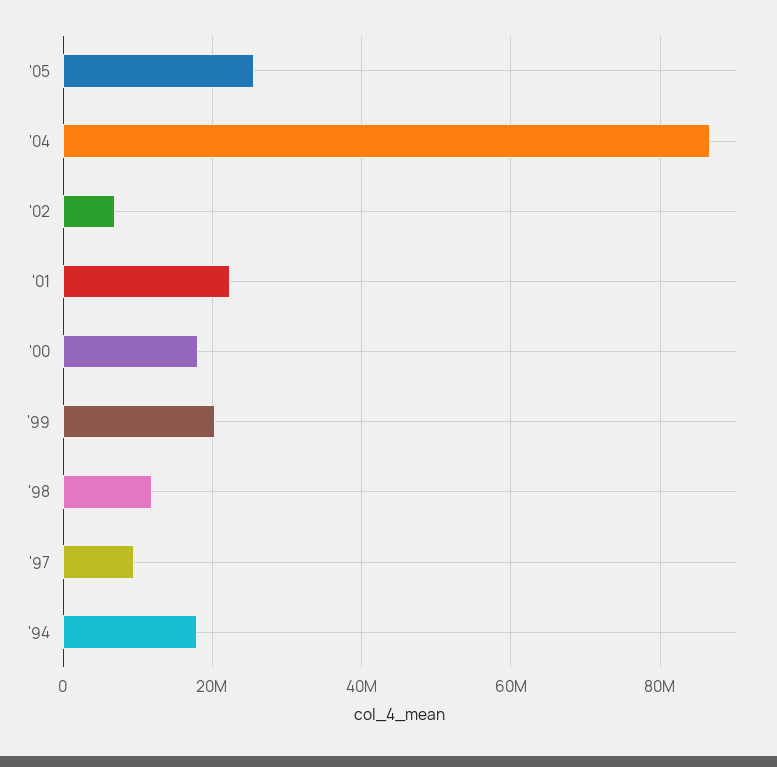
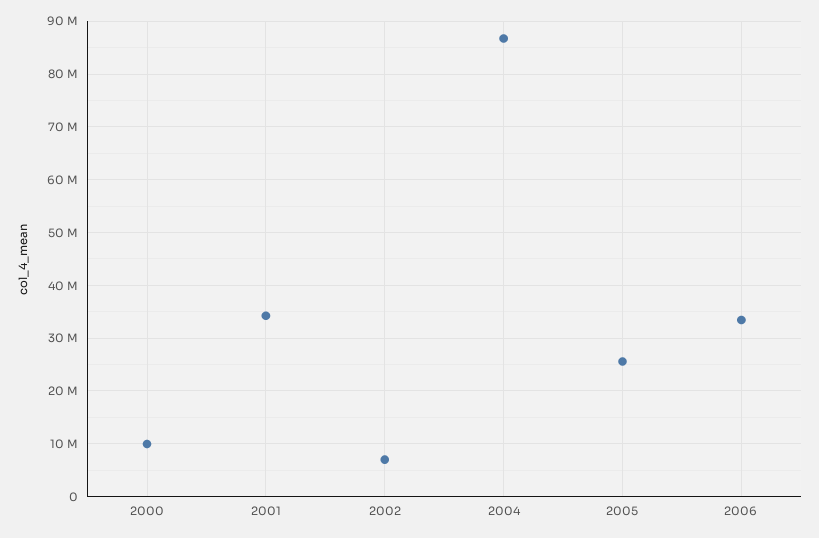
'01: 22000000 -> 34000000
'00: 18000000 -> 10000000
'99: 20000000 -> none
'98: 12000000 -> none
'97: 10000000 -> none
'94: 18000000 -> none
2006: none -> 34000000

